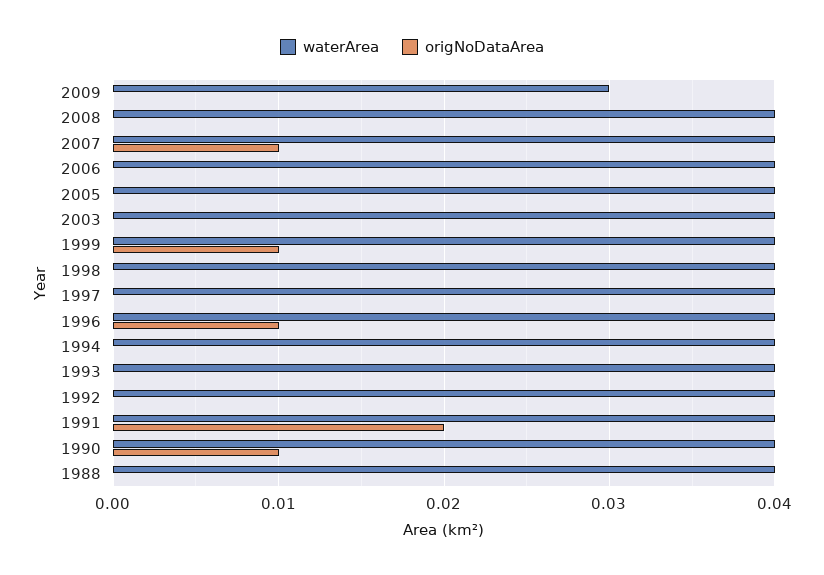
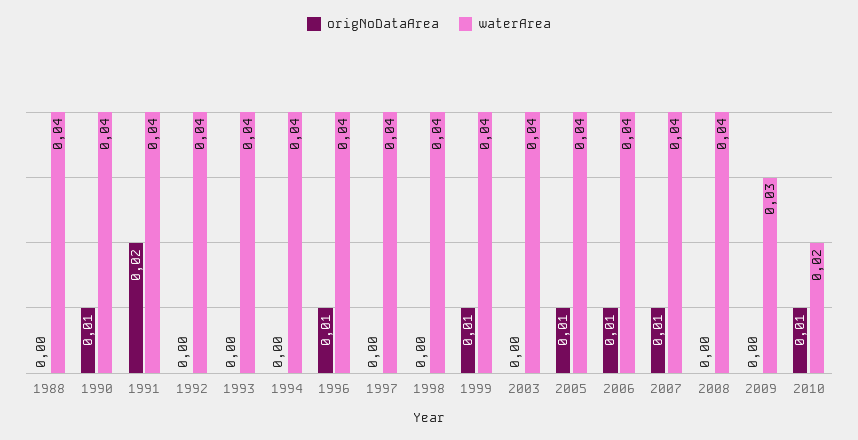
origNoDataArea, 2006: 0 -> 0.01
origNoDataArea, 2005: 0 -> 0.01
origNoDataArea, 2010: none -> 0.01
waterArea, 2010: none -> 0.02

